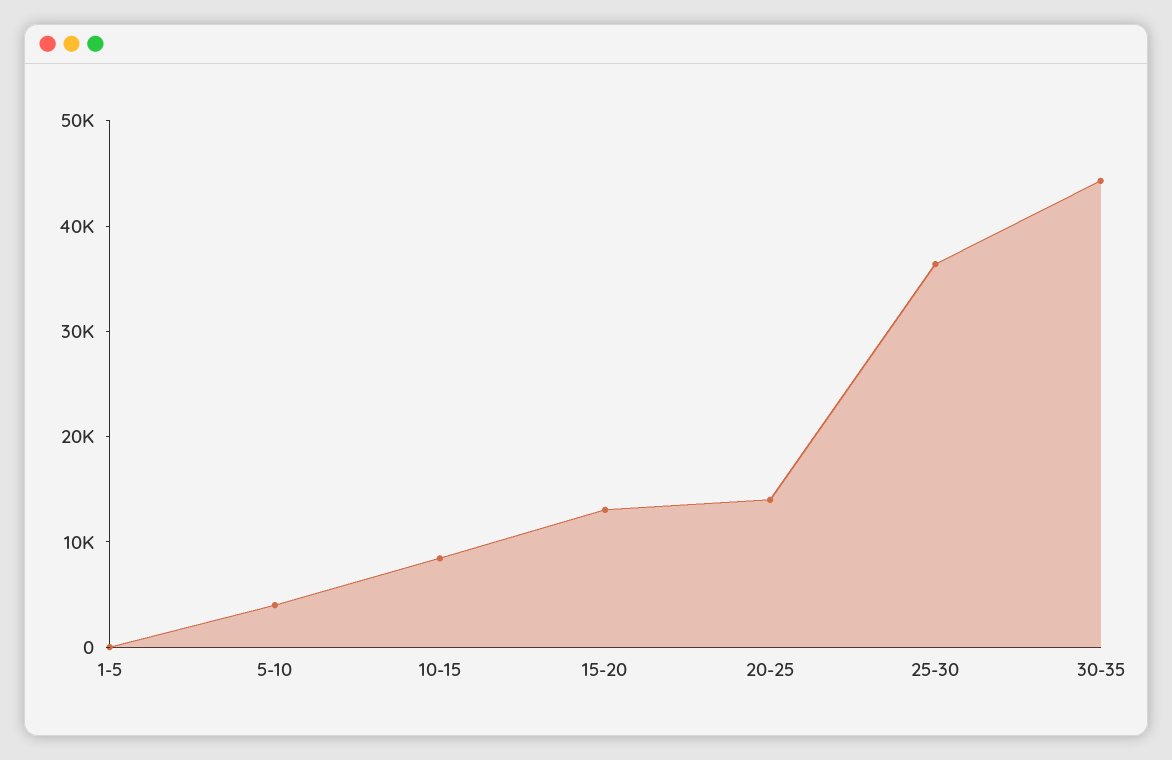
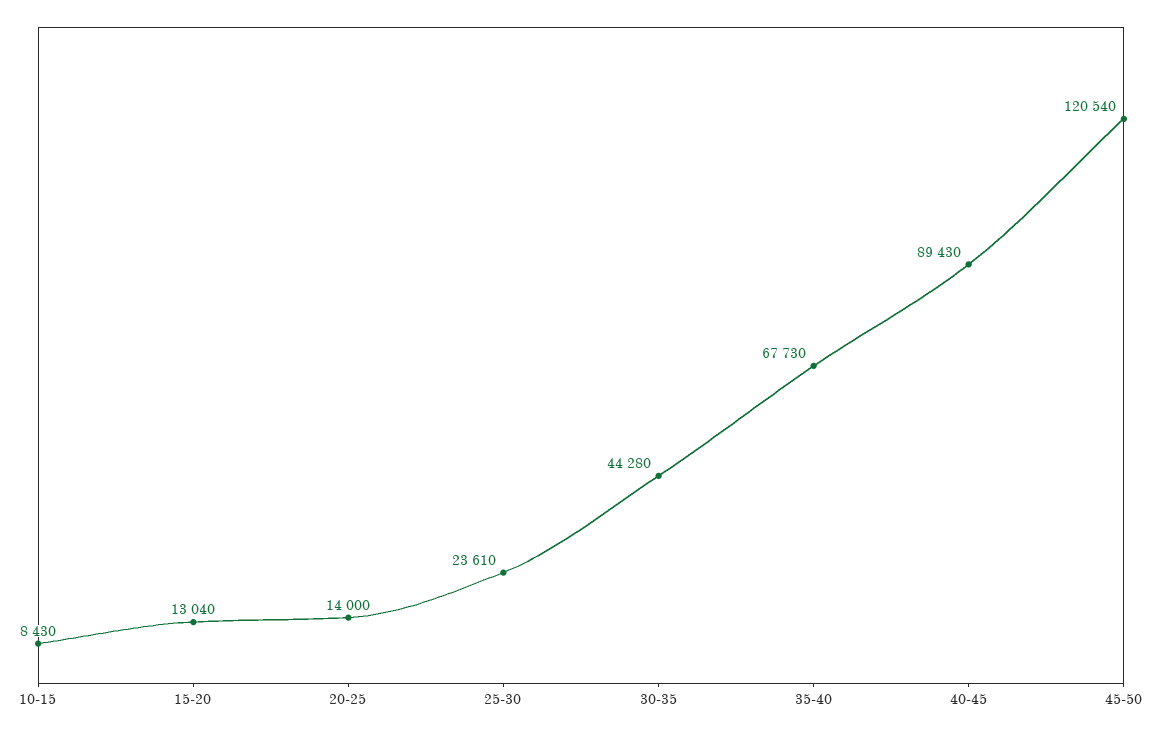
1-5: 0 -> none
5-10: 4000 -> none
25-30: 36000 -> 23610
35-40: none -> 67730
40-45: none -> 89430
45-50: none -> 120540

